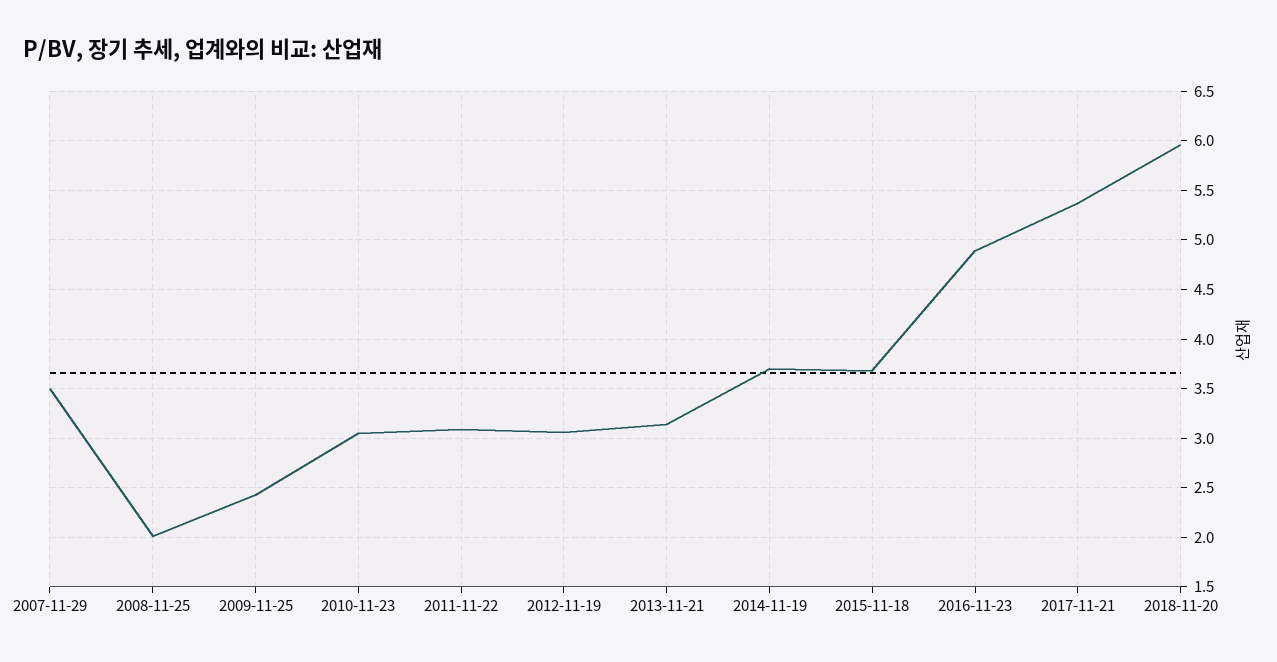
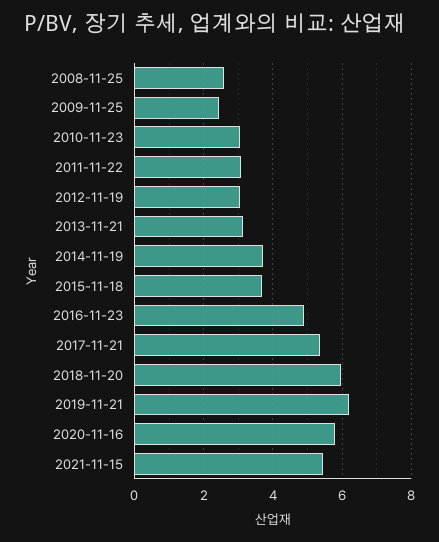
2007-11-29: 3.5 -> none
2008-11-25: 2 -> 2.6
2019-11-21: none -> 6.2
2020-11-16: none -> 5.8
2021-11-15: none -> 5.4

